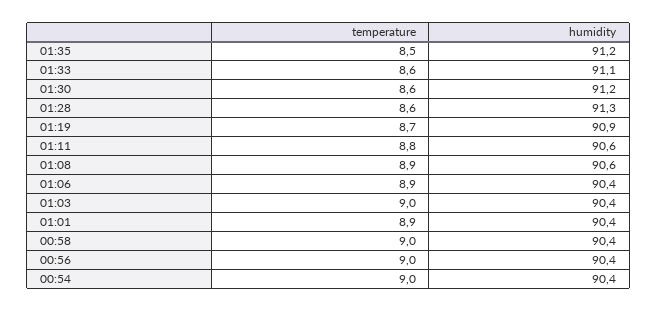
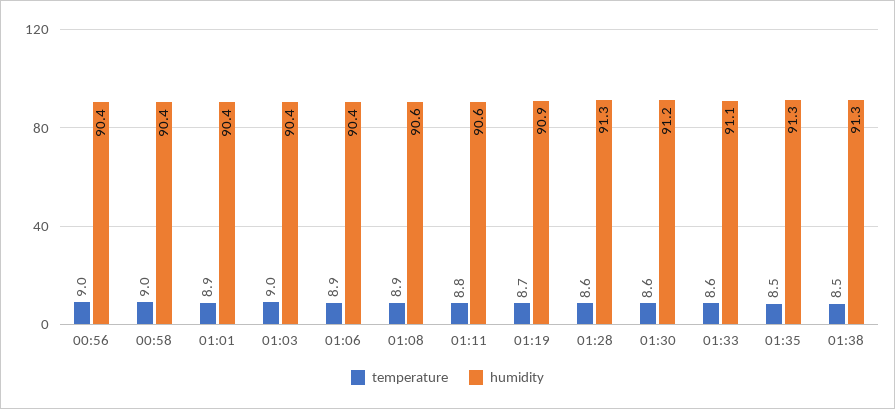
humidity, 01:35: 91.2 -> 91.3
temperature, 00:54: 9 -> none
humidity, 00:54: 90.4 -> none
temperature, 01:38: none -> 8.5
humidity, 01:38: none -> 91.3

